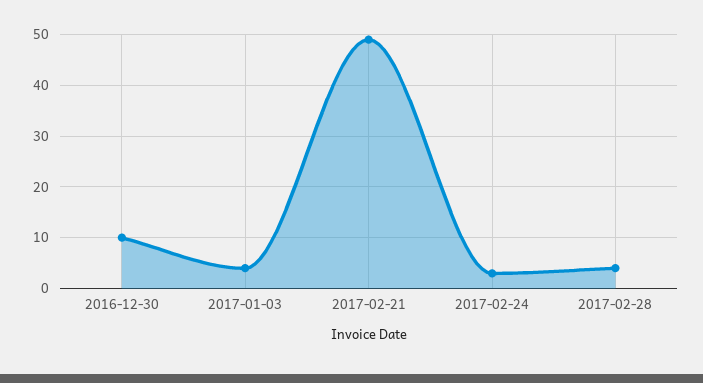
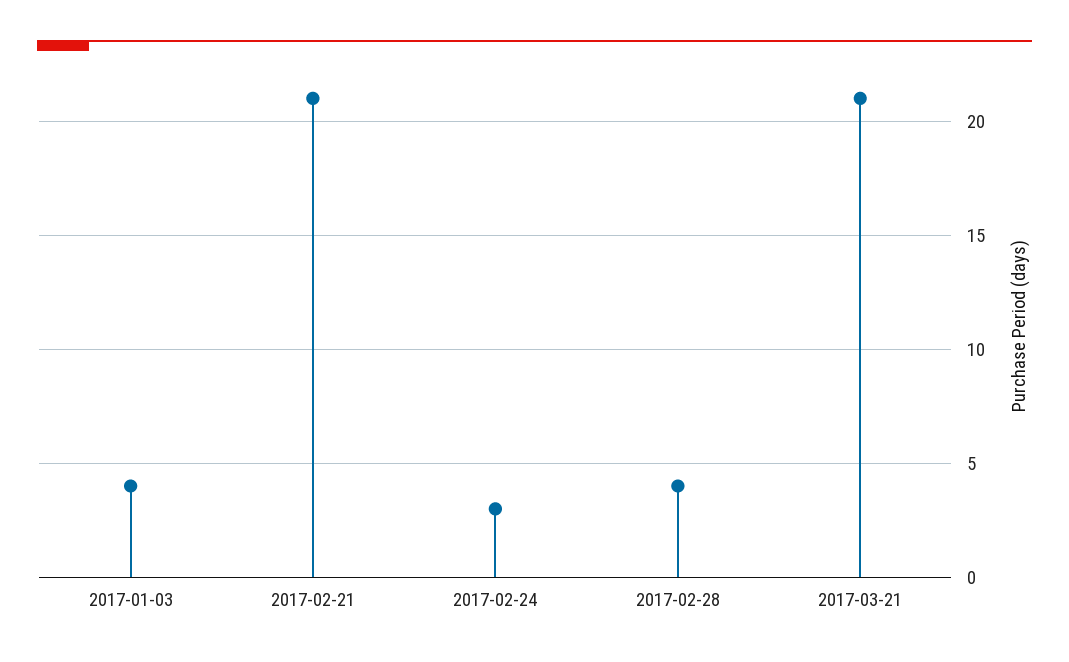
2016-12-30: 10 -> none
2017-02-21: 50 -> 21
2017-03-21: none -> 21

